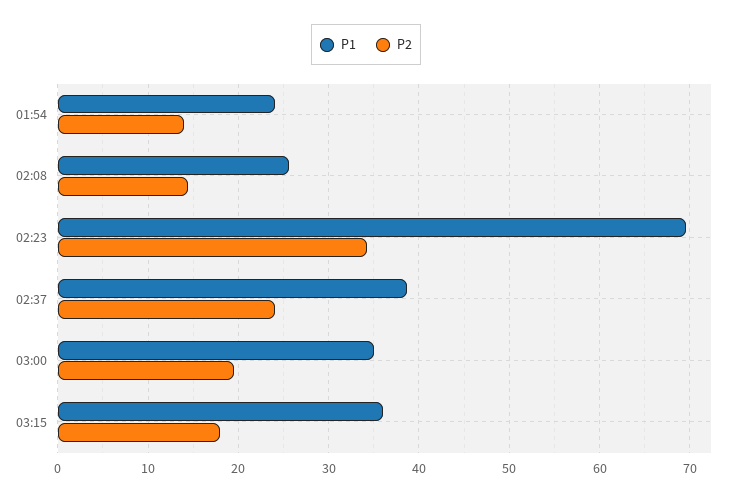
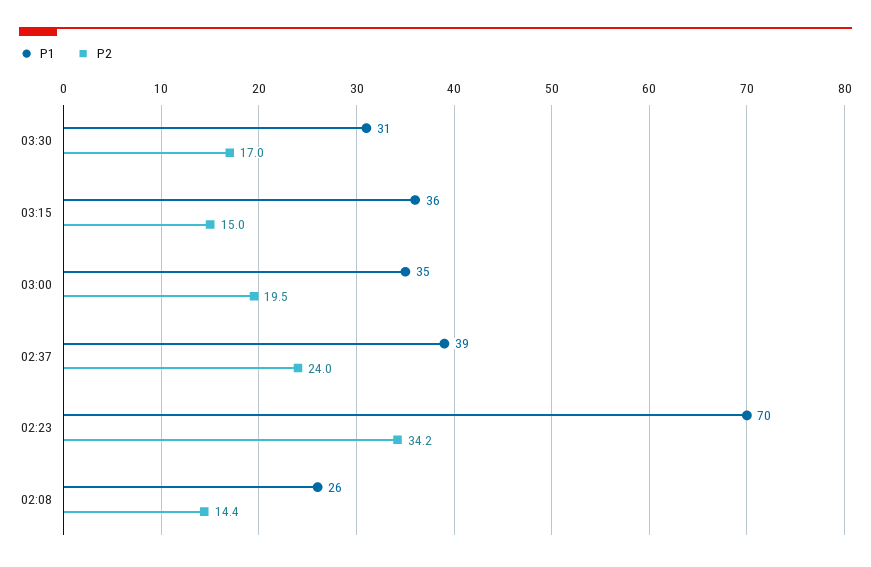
P1, 01:54: 24 -> none
P2, 01:54: 14 -> none
P2, 03:15: 18 -> 15
P1, 03:30: none -> 31
P2, 03:30: none -> 17

